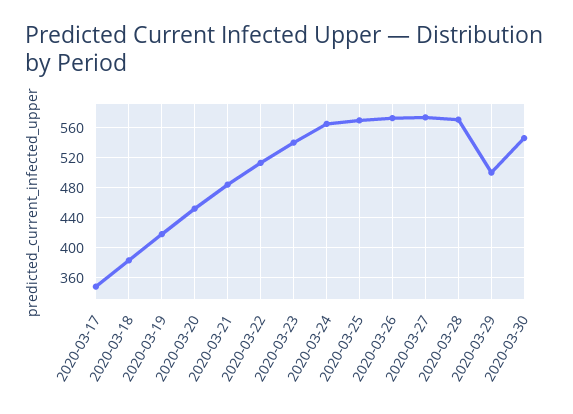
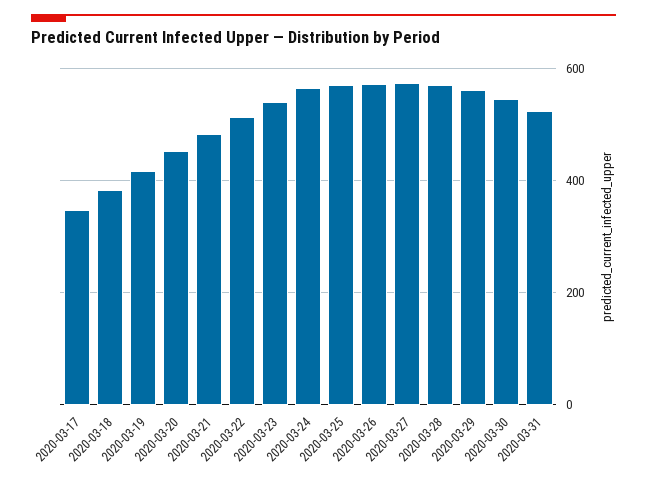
2020-03-29: 500 -> 560
2020-03-31: none -> 520

